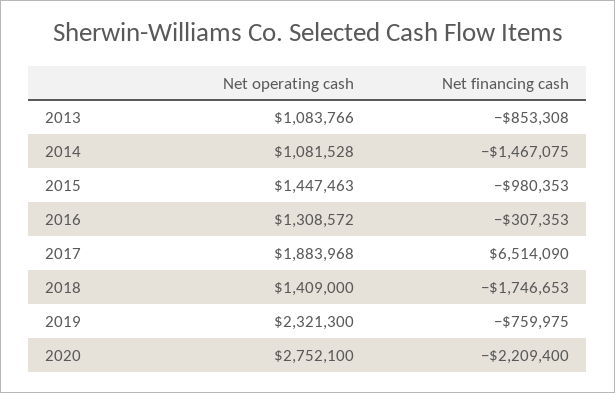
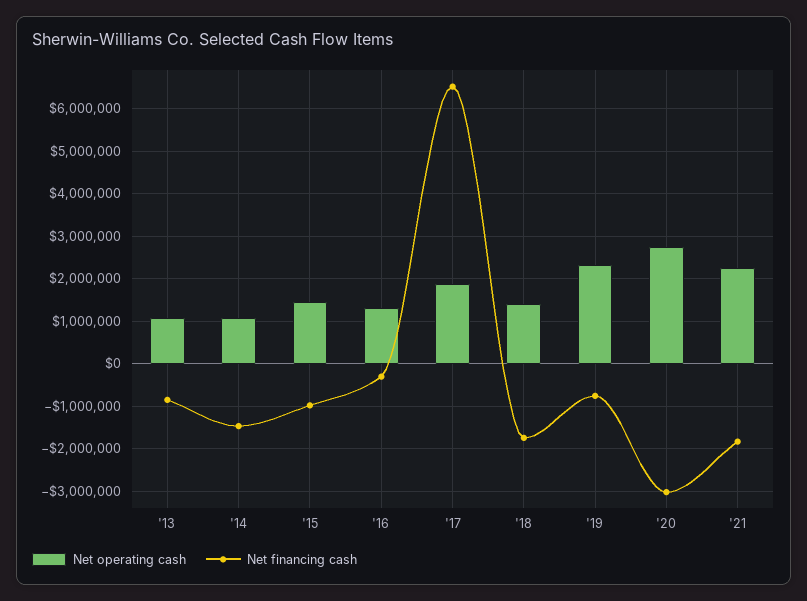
Net financing cash, 2020: -2209400 -> -3000000
Net operating cash, '21: none -> 2200000
Net financing cash, '21: none -> -1800000

